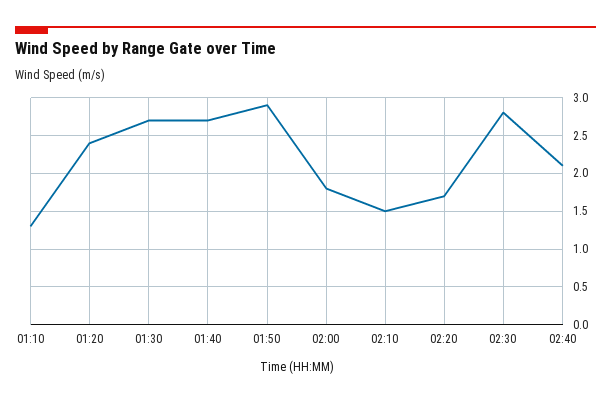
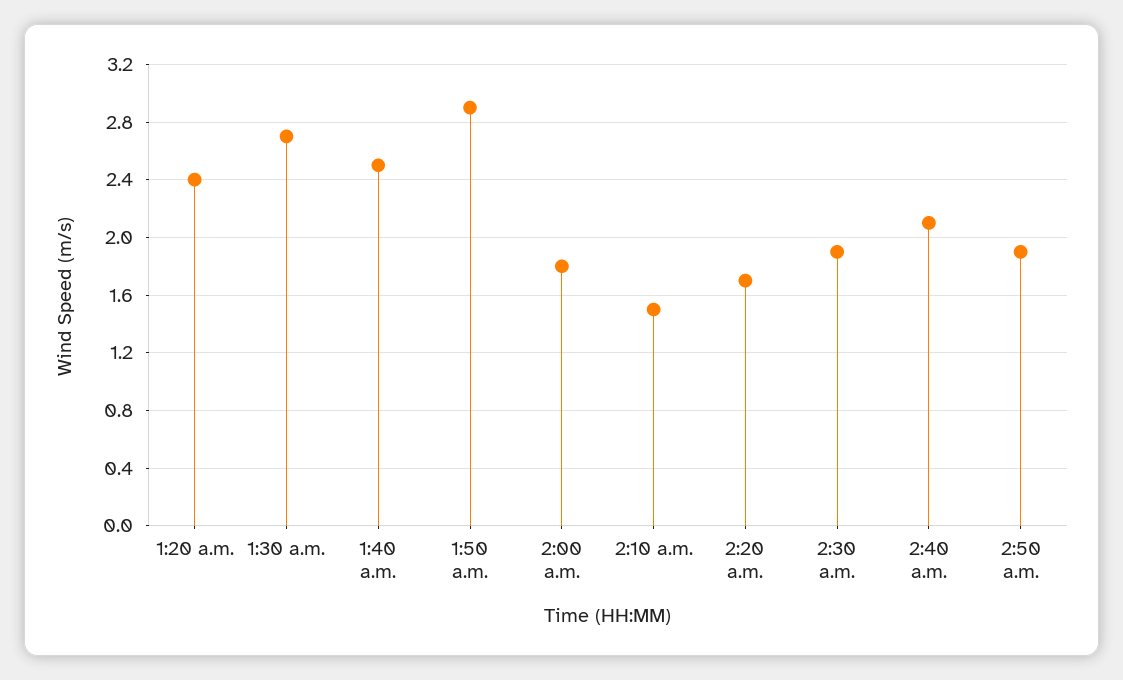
01:10: 1.3 -> none
01:40: 2.7 -> 2.5
02:30: 2.8 -> 1.9
2:50 a.m.: none -> 1.9

